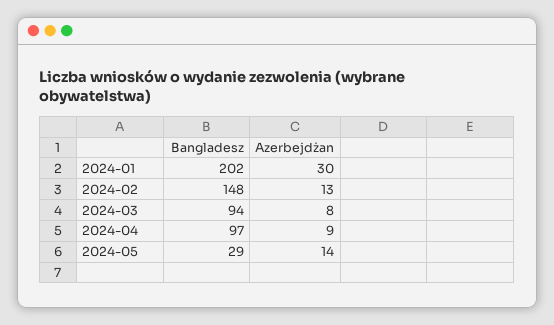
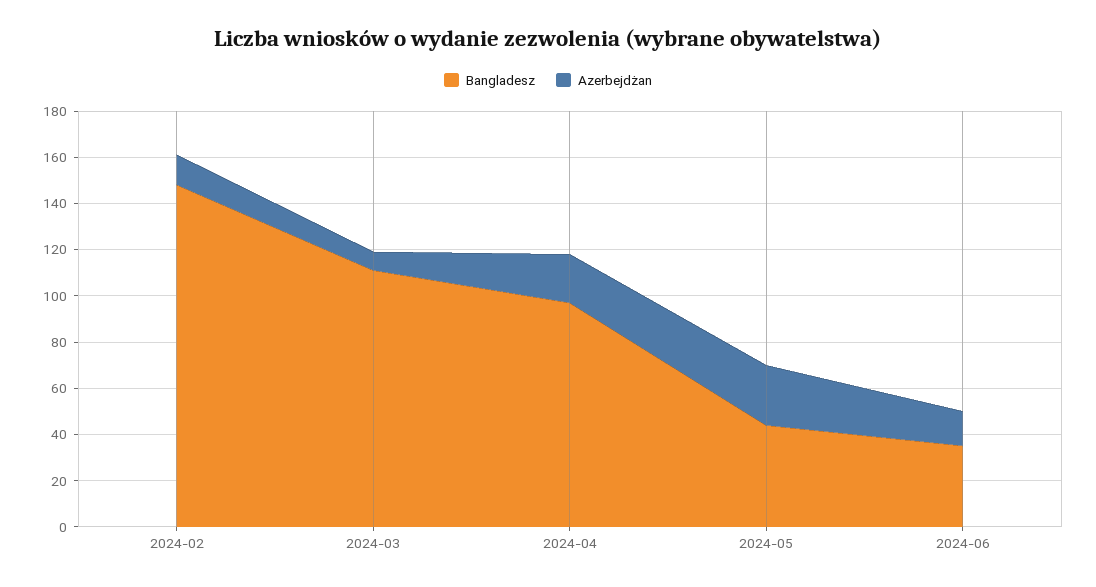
Bangladesz, 2024-01: 202 -> none
Azerbejdżan, 2024-01: 30 -> none
Bangladesz, 2024-03: 94 -> 110
Azerbejdżan, 2024-04: 9 -> 20
Bangladesz, 2024-05: 29 -> 45
Azerbejdżan, 2024-05: 14 -> 25
Bangladesz, 2024-06: none -> 35
Azerbejdżan, 2024-06: none -> 15

